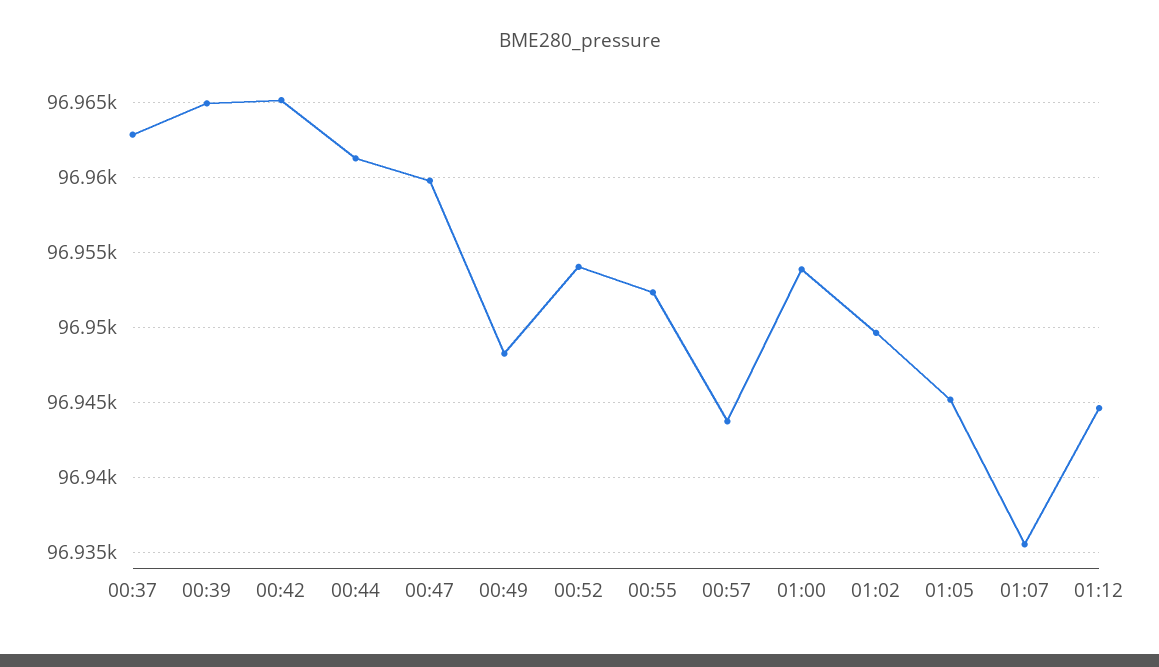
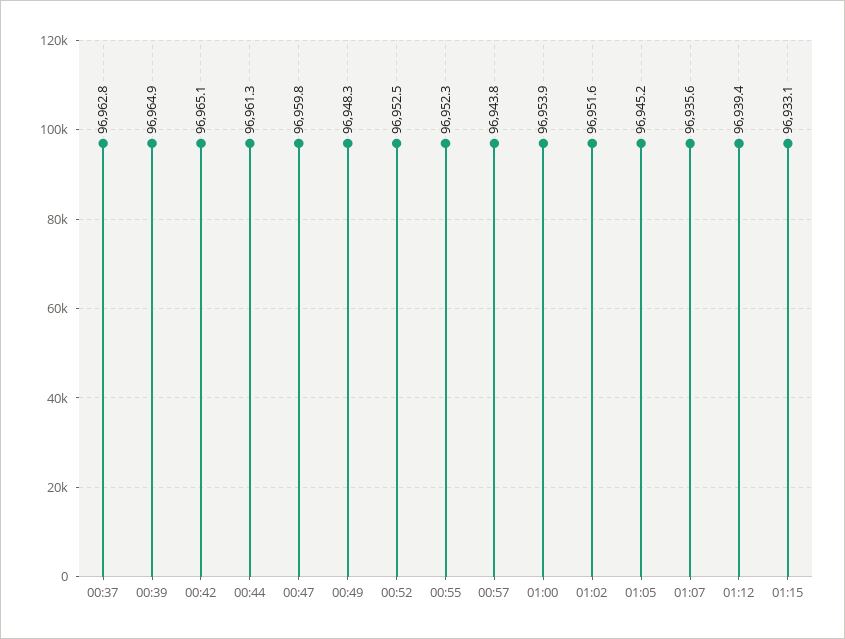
00:52: 96954 -> 96952.5
01:02: 96949.5 -> 96951.6
01:12: 96944.5 -> 96939.4
01:15: none -> 96933.1

